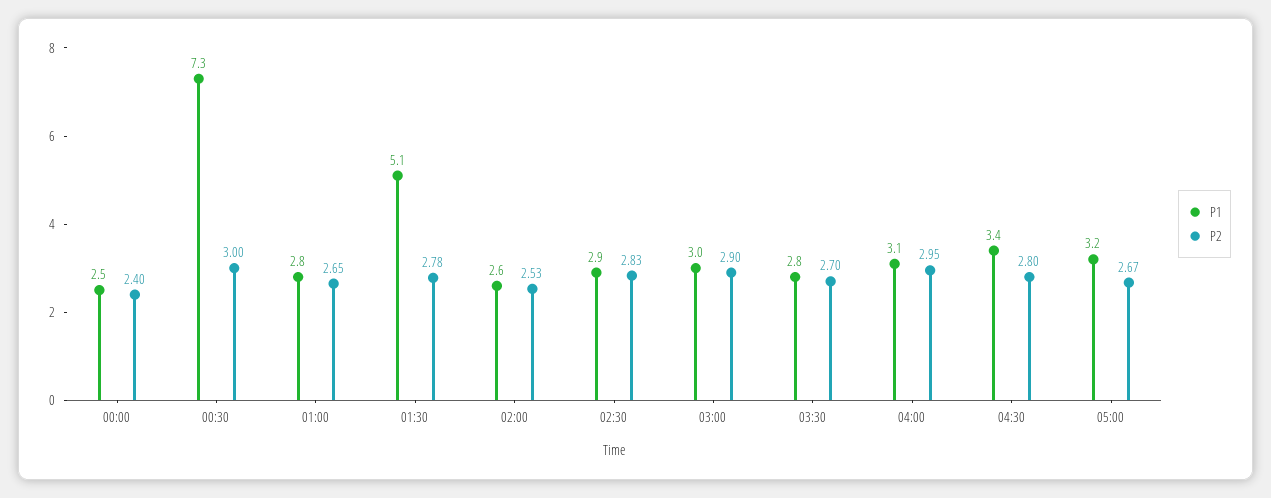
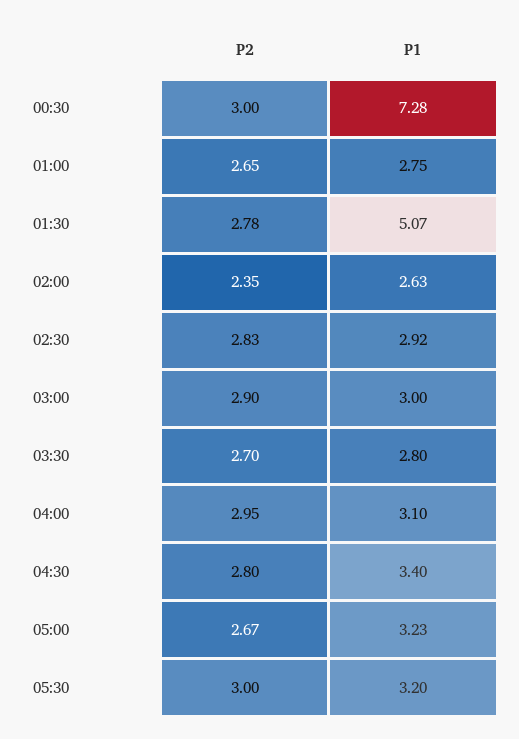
P1, 00:00: 2.5 -> none
P2, 00:00: 2.4 -> none
P2, 02:00: 2.53 -> 2.35
P2, 05:30: none -> 3
P1, 05:30: none -> 3.2

